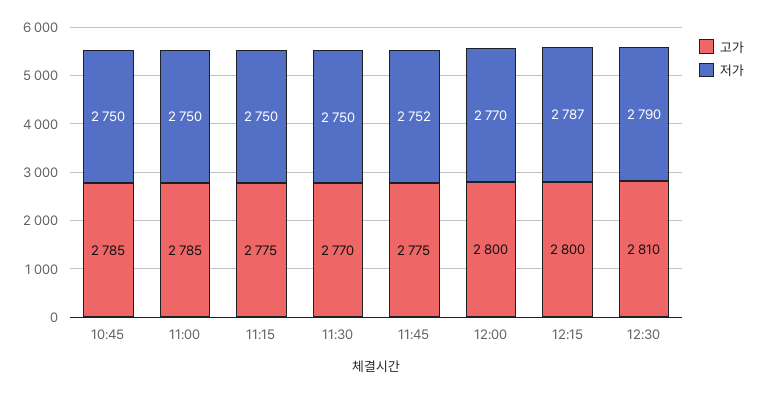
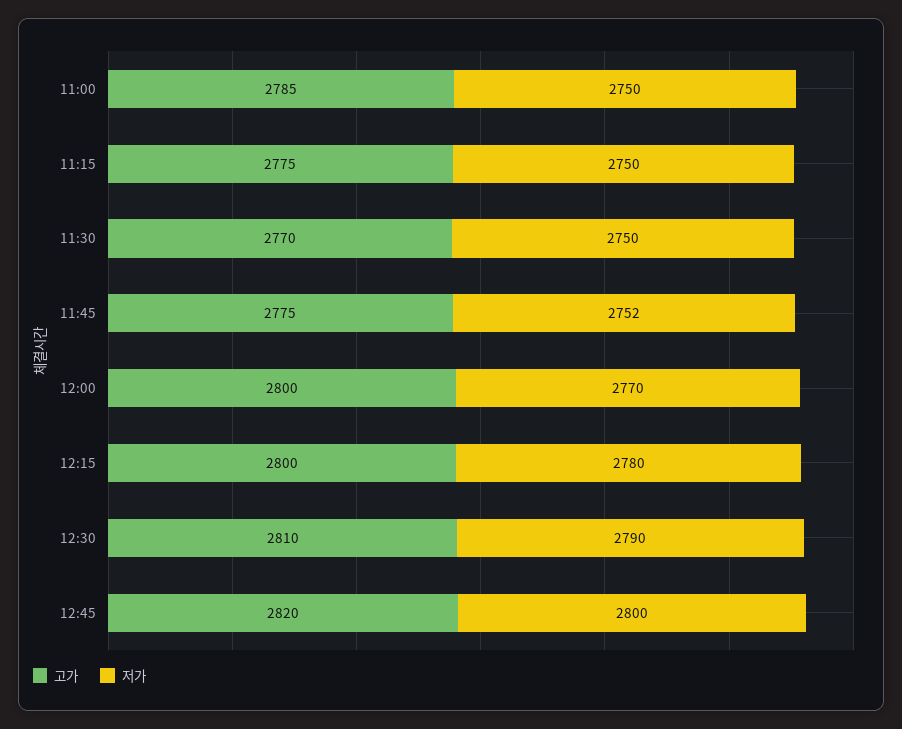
고가, 10:45: 2785 -> none
저가, 10:45: 2750 -> none
저가, 12:15: 2787 -> 2780
고가, 12:45: none -> 2820
저가, 12:45: none -> 2800

